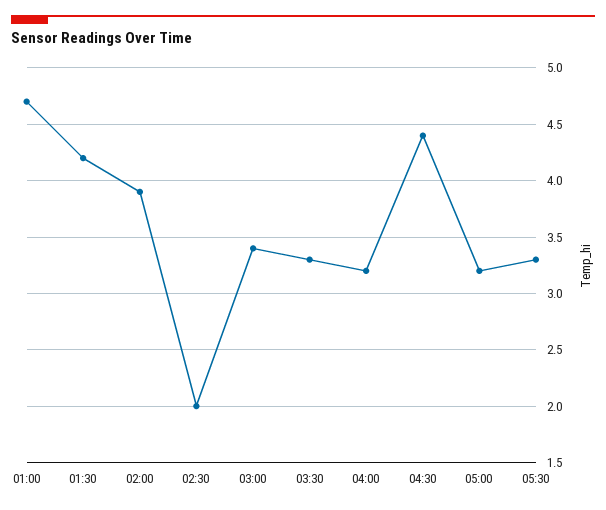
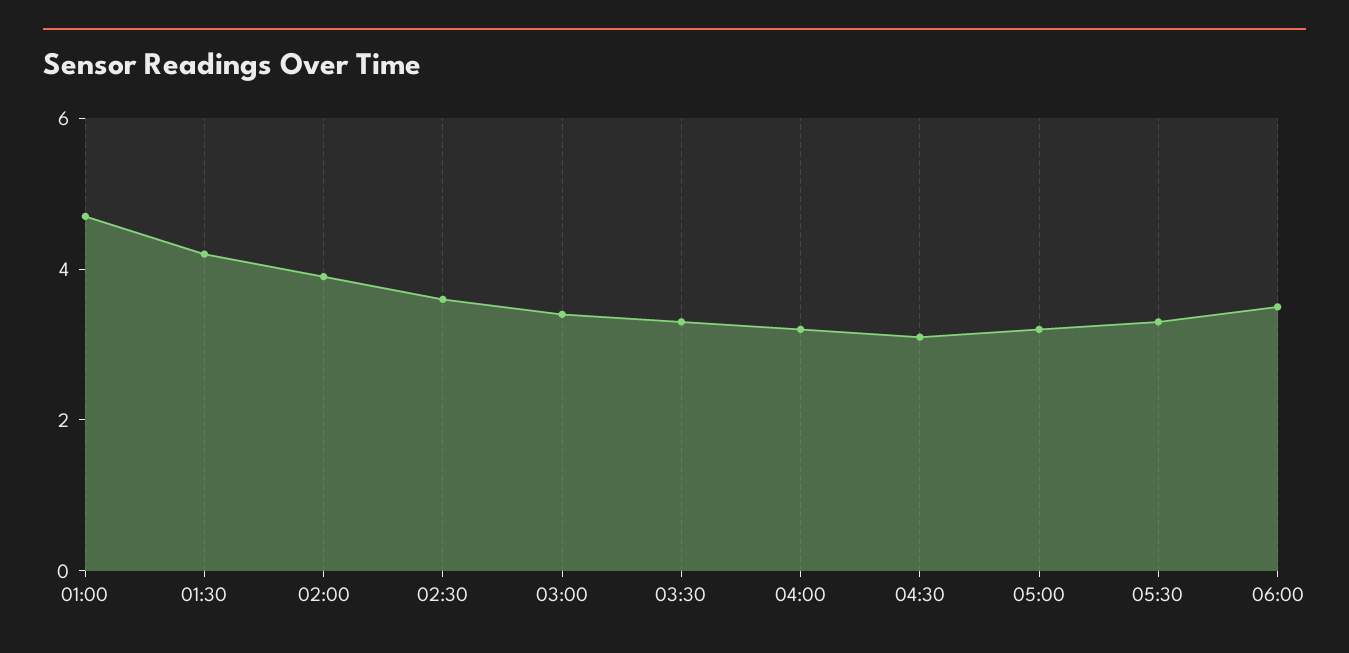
02:30: 2 -> 3.5
04:30: 4.4 -> 3
06:00: none -> 3.5

